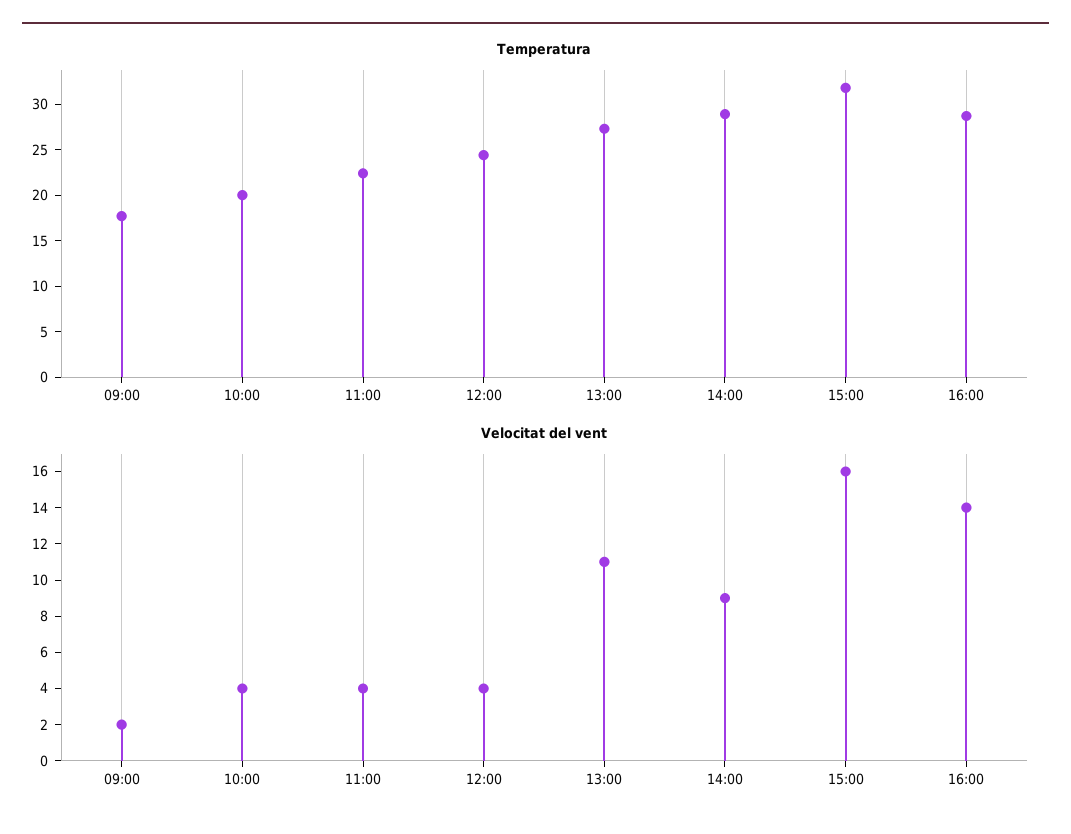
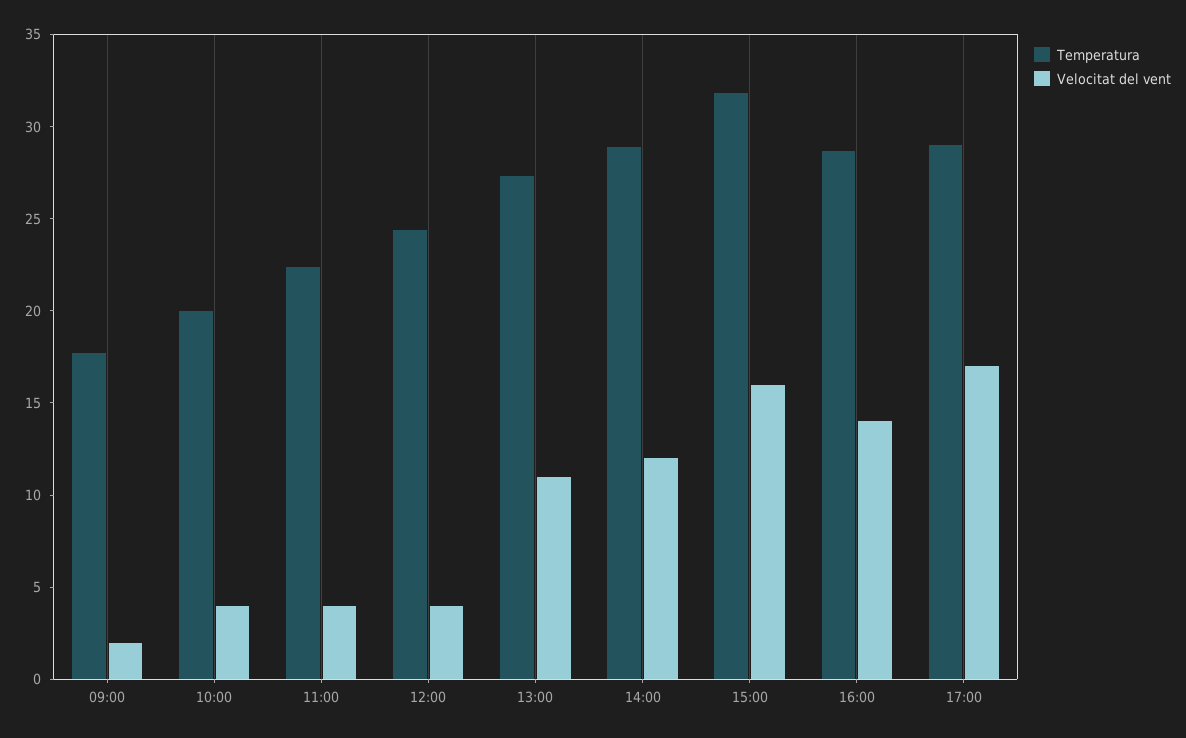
Velocitat del vent, 14:00: 9 -> 12
Temperatura, 17:00: none -> 29
Velocitat del vent, 17:00: none -> 17

